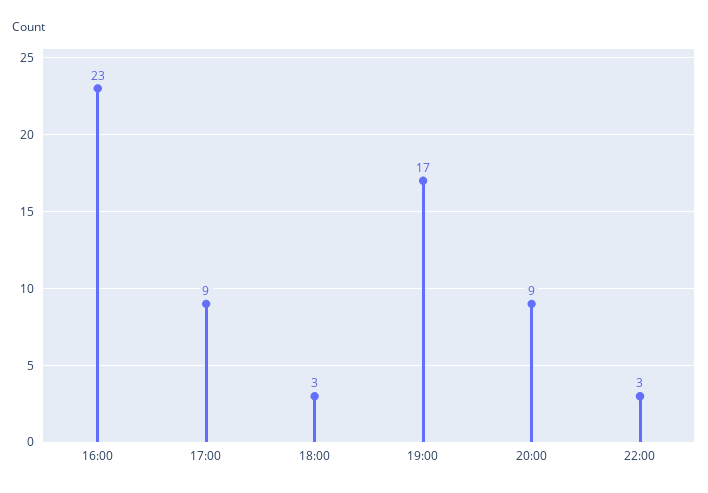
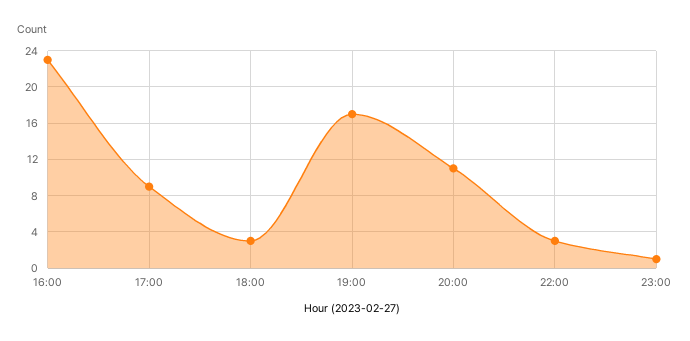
20:00: 9 -> 11
23:00: none -> 1

